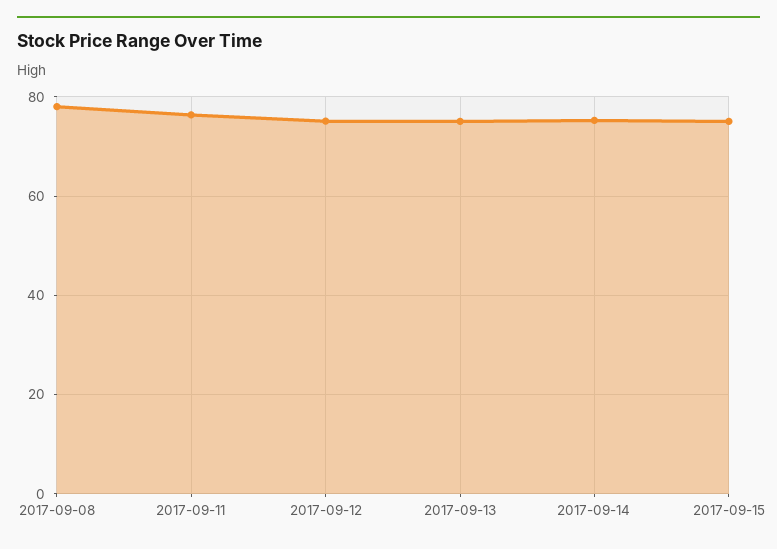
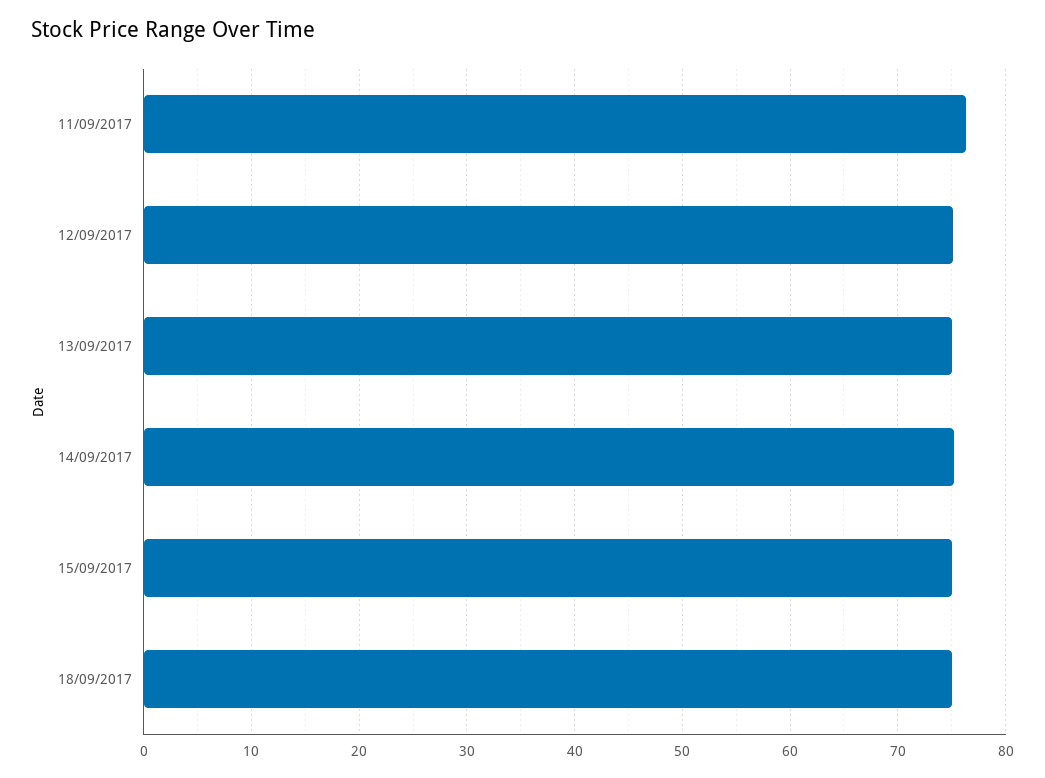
2017-09-08: 78 -> none
18/09/2017: none -> 75

